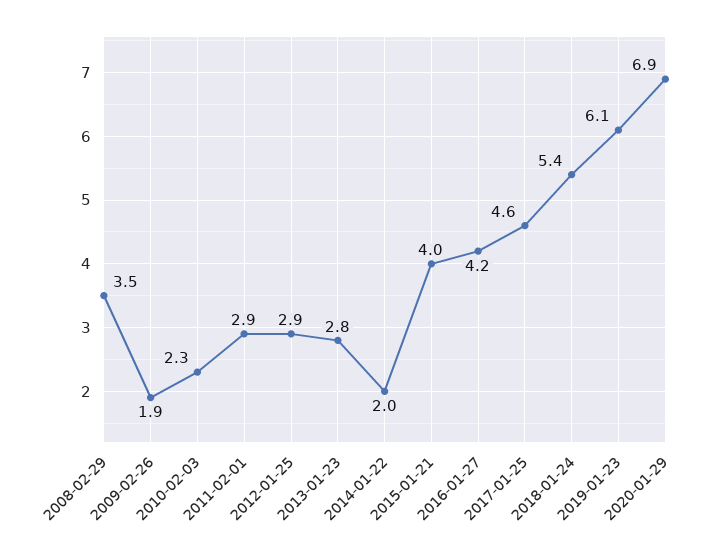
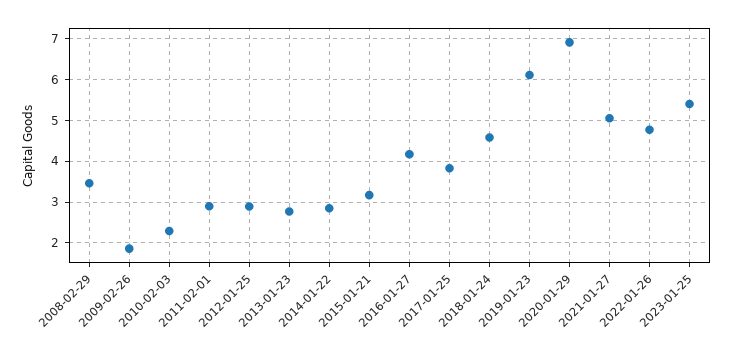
2014-01-22: 2 -> 2.8
2015-01-21: 4 -> 3.2
2017-01-25: 4.6 -> 3.8
2018-01-24: 5.4 -> 4.6
2021-01-27: none -> 5
2022-01-26: none -> 4.8
2023-01-25: none -> 5.4

